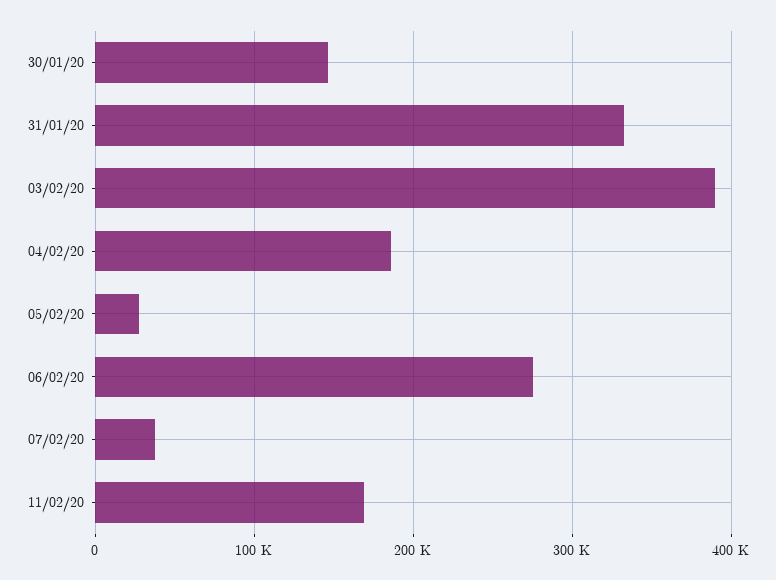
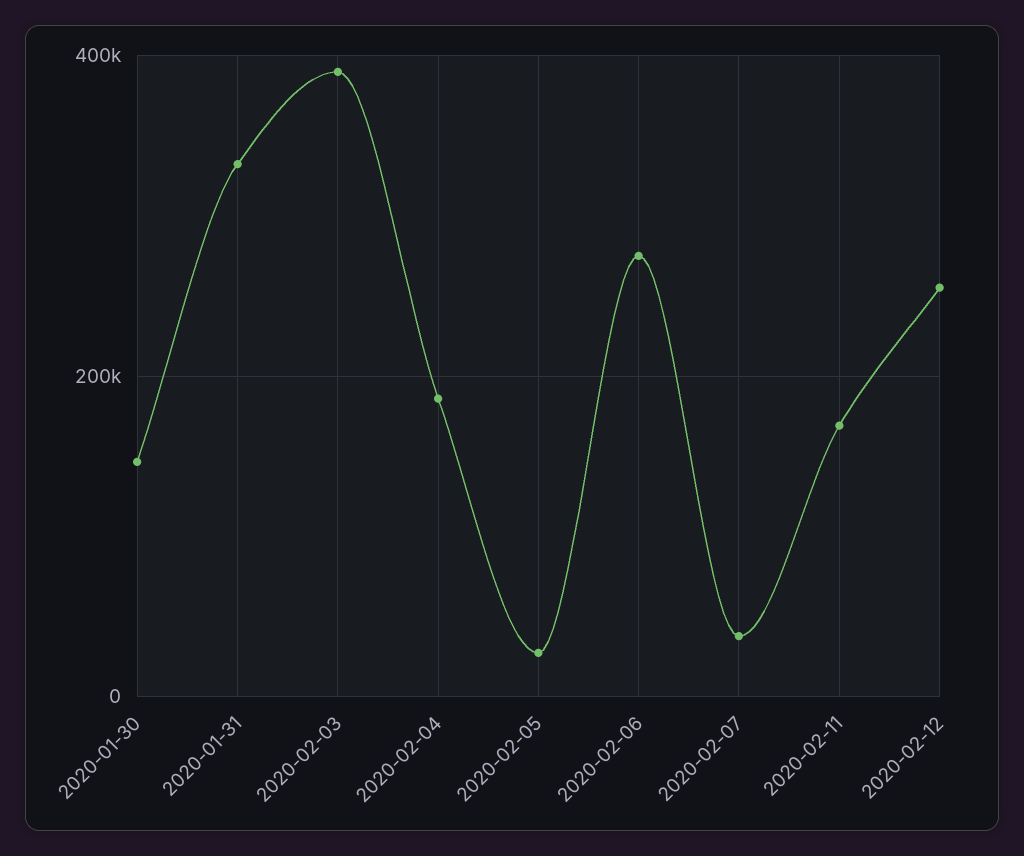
2020-02-12: none -> 260000

